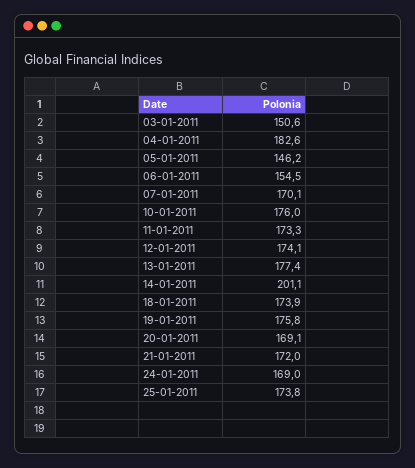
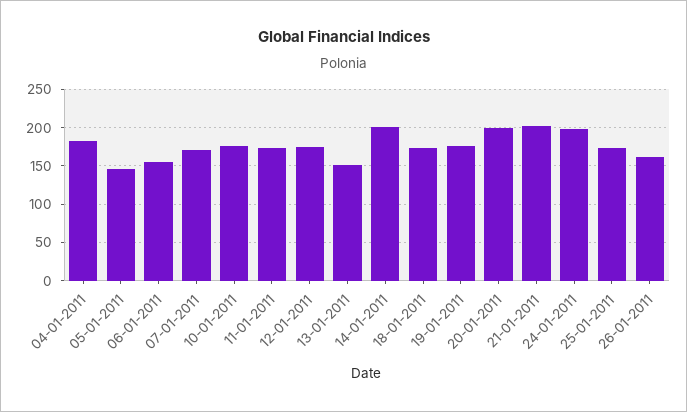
03-01-2011: 150.6 -> none
13-01-2011: 177.4 -> 150
20-01-2011: 169.1 -> 200
21-01-2011: 172 -> 200
24-01-2011: 169 -> 200
26-01-2011: none -> 160

